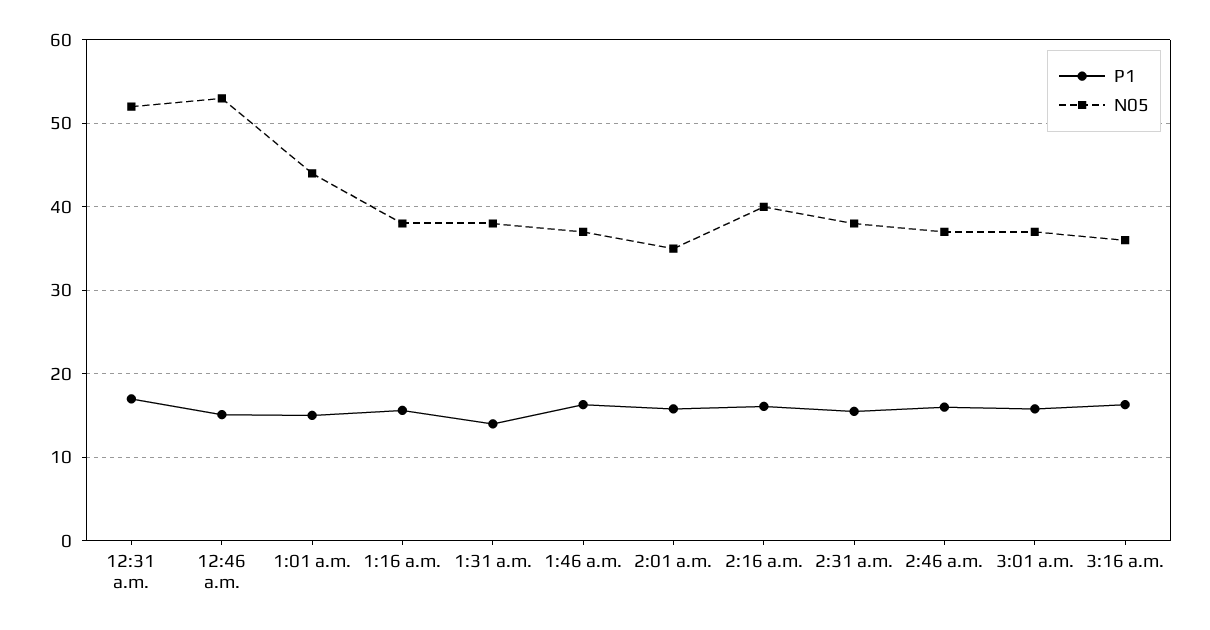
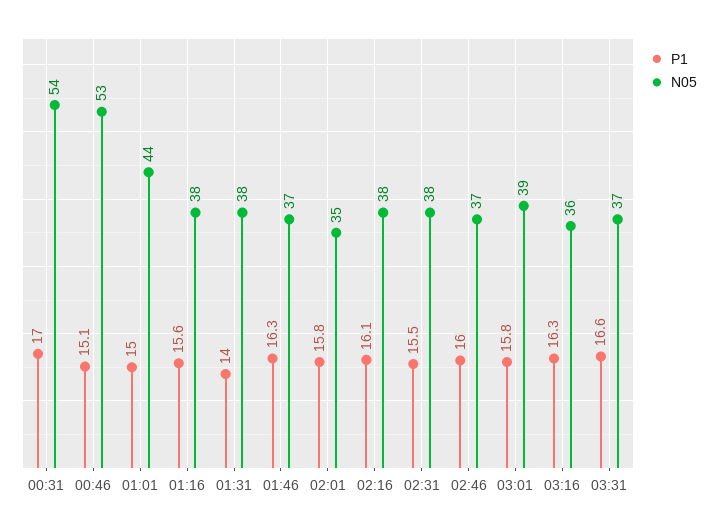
N05, 12:31 a.m.: 52 -> 54
N05, 2:16 a.m.: 40 -> 38
N05, 3:01 a.m.: 37 -> 39
P1, 03:31: none -> 16.6
N05, 03:31: none -> 37

